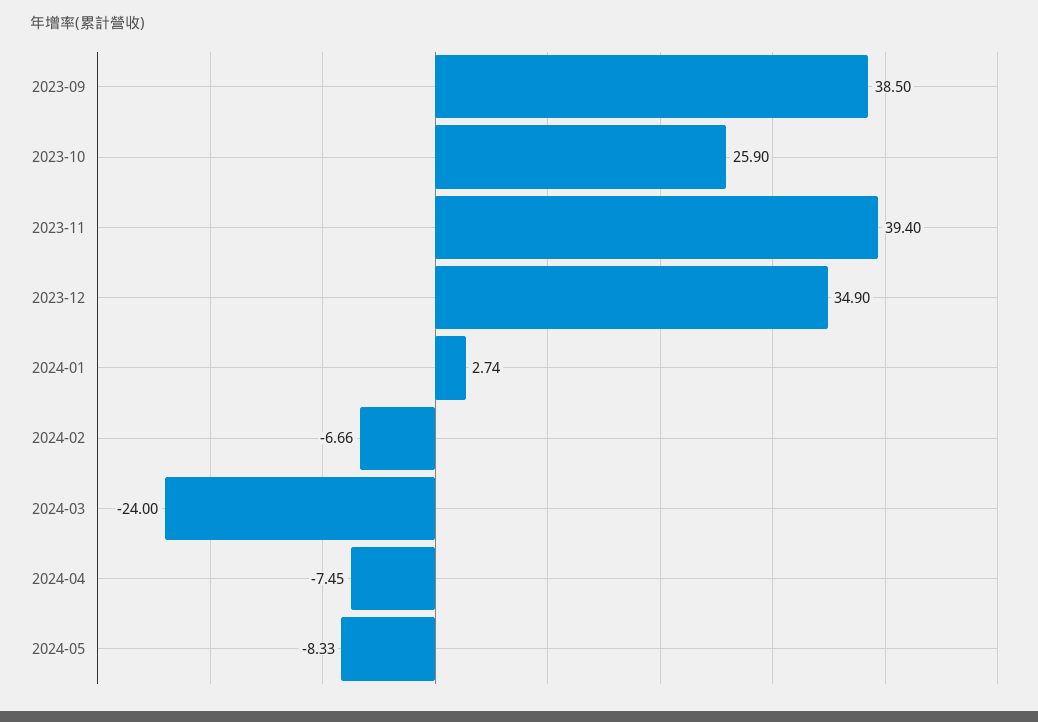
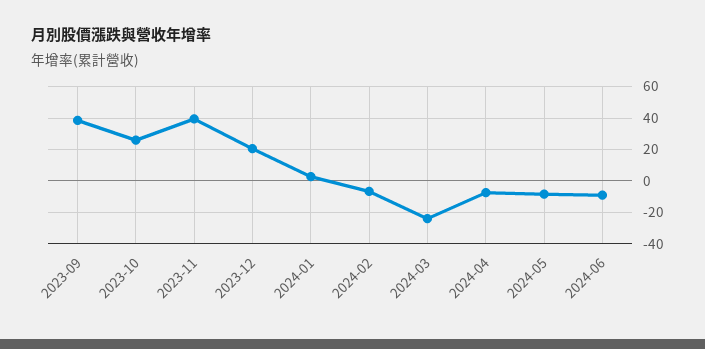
2023-12: 34.9 -> 20
2024-06: none -> -10

